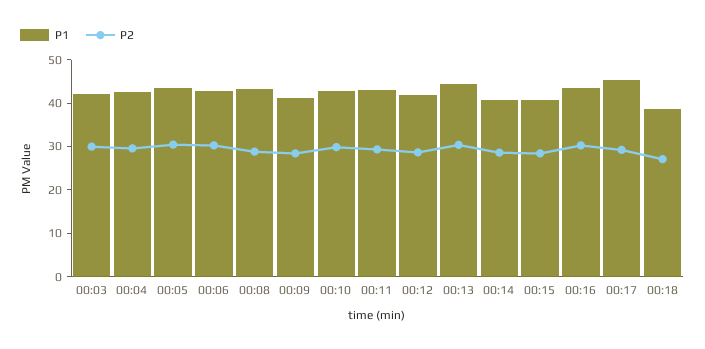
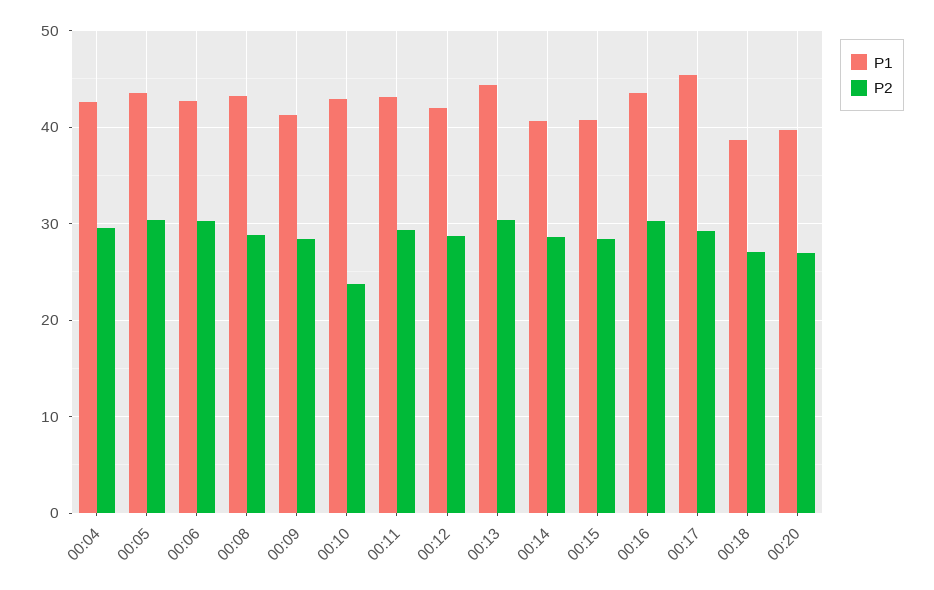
P1, 00:03: 42 -> none
P2, 00:03: 30 -> none
P2, 00:10: 30 -> 24
P1, 00:20: none -> 40
P2, 00:20: none -> 27

